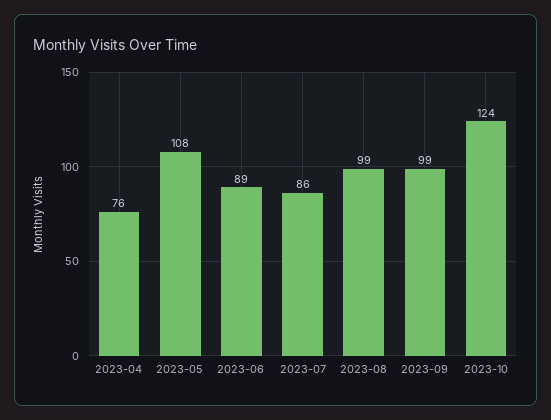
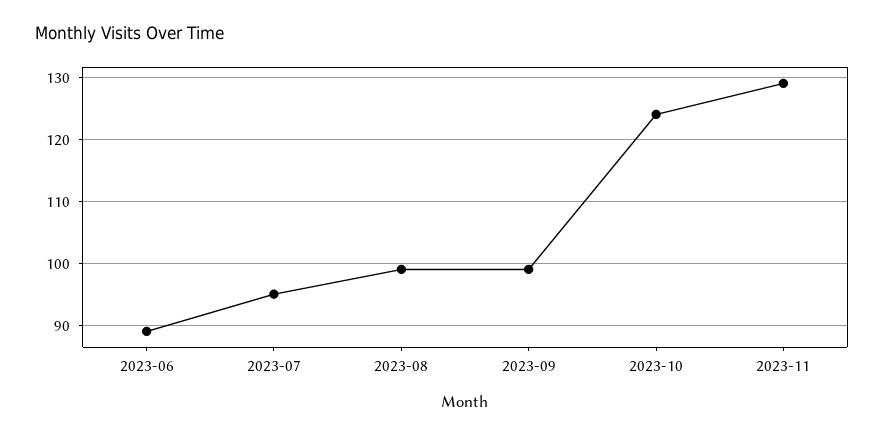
2023-04: 76 -> none
2023-05: 108 -> none
2023-07: 86 -> 95
2023-11: none -> 129

